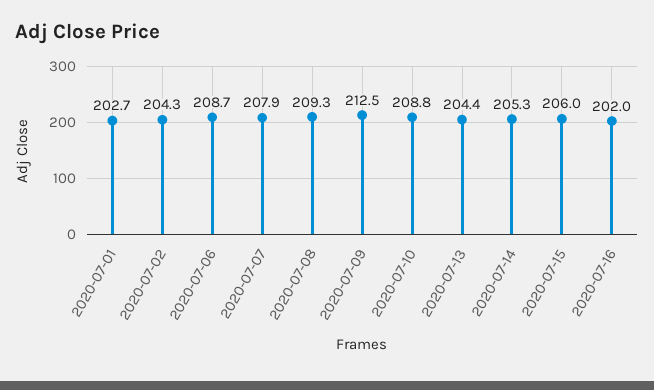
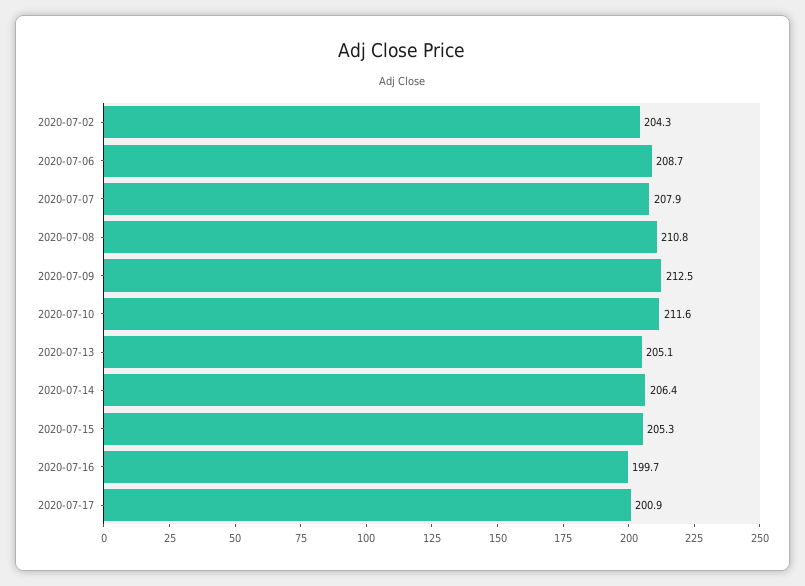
2020-07-01: 202.7 -> none
2020-07-08: 209.3 -> 210.8
2020-07-10: 208.8 -> 211.6
2020-07-13: 204.4 -> 205.1
2020-07-14: 205.3 -> 206.4
2020-07-15: 206 -> 205.3
2020-07-16: 202 -> 199.7
2020-07-17: none -> 200.9

